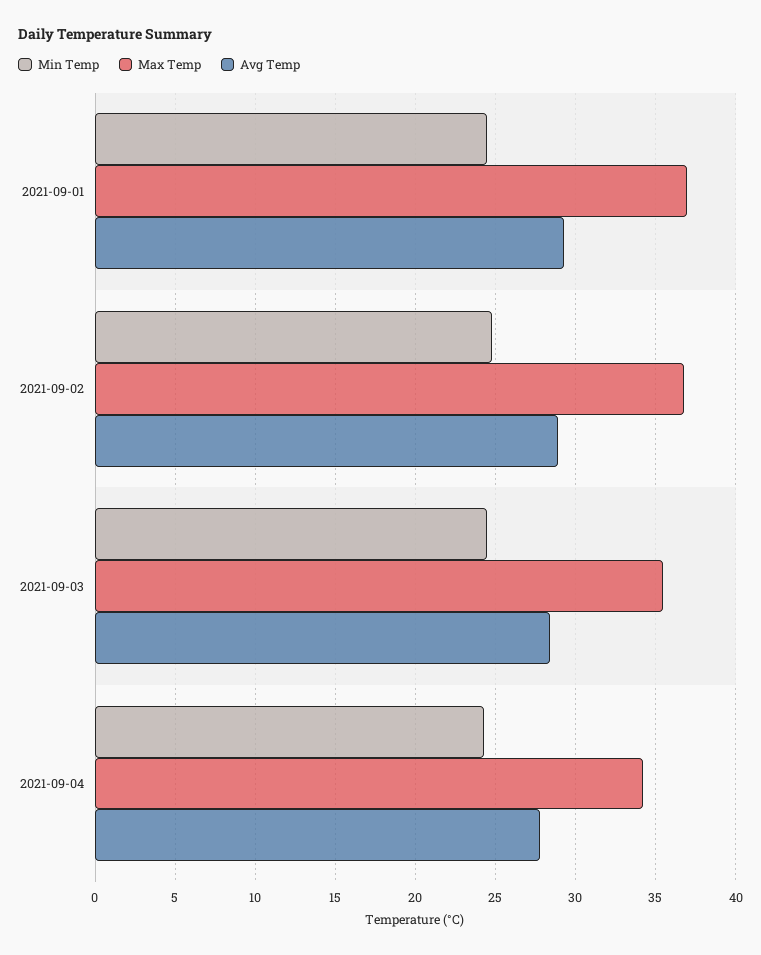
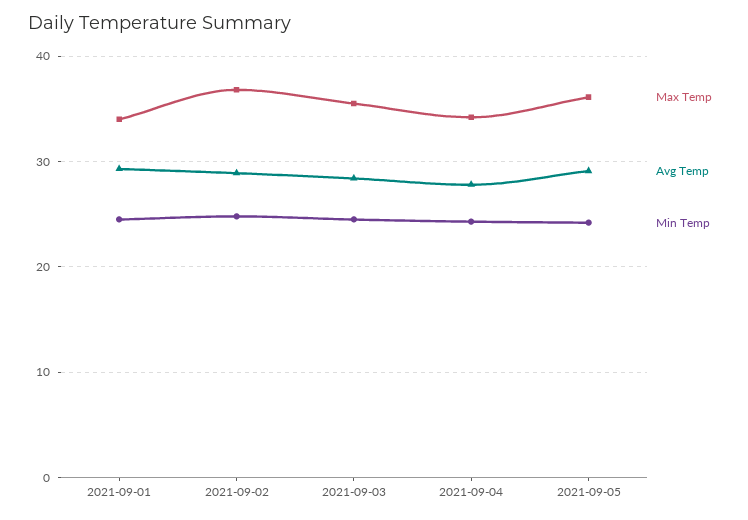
Max Temp, 2021-09-01: 37 -> 34
Max Temp, 2021-09-05: none -> 36
Avg Temp, 2021-09-05: none -> 29
Min Temp, 2021-09-05: none -> 24

